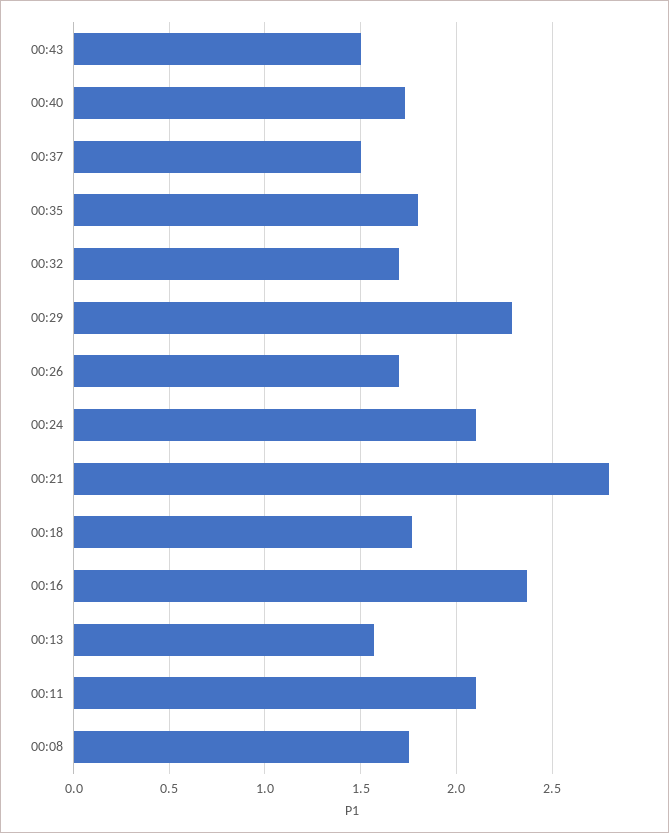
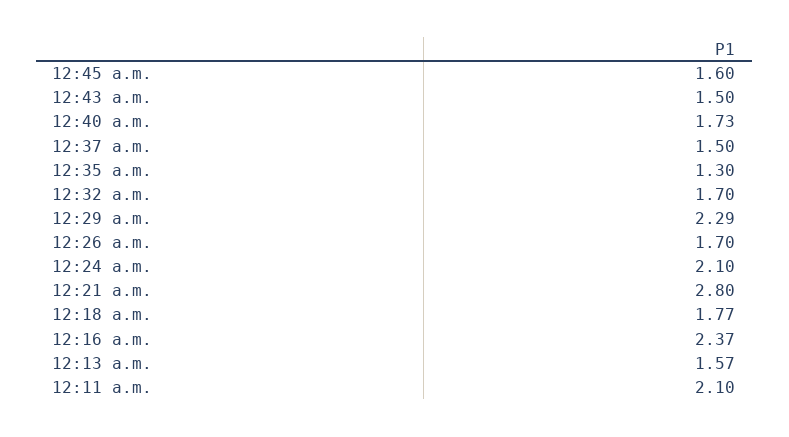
00:35: 1.8 -> 1.3
00:08: 1.75 -> none
12:45 a.m.: none -> 1.6

